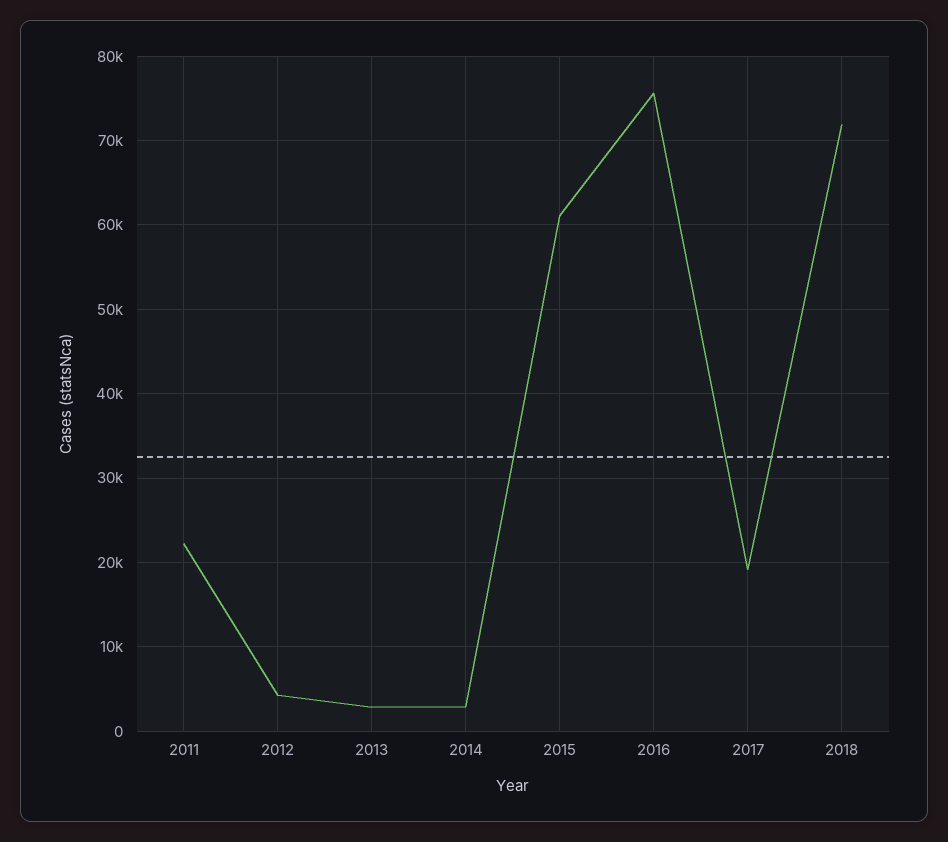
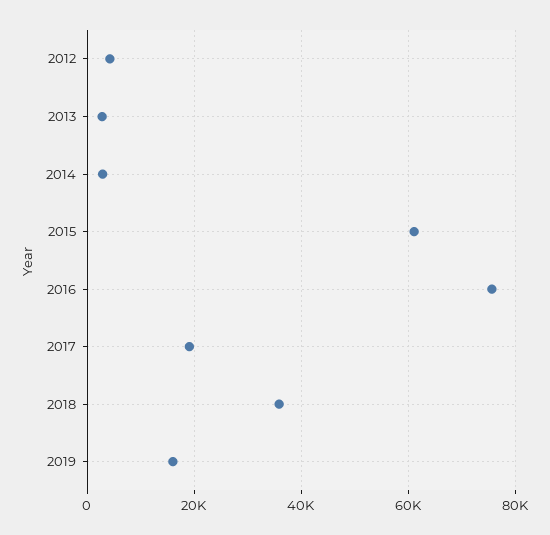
2011: 22000 -> none
2018: 72000 -> 36000
2019: none -> 16000

